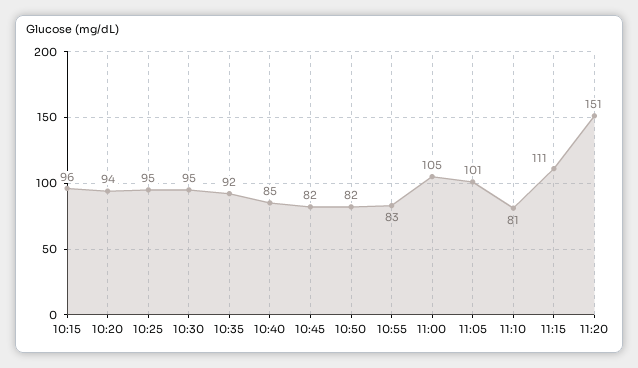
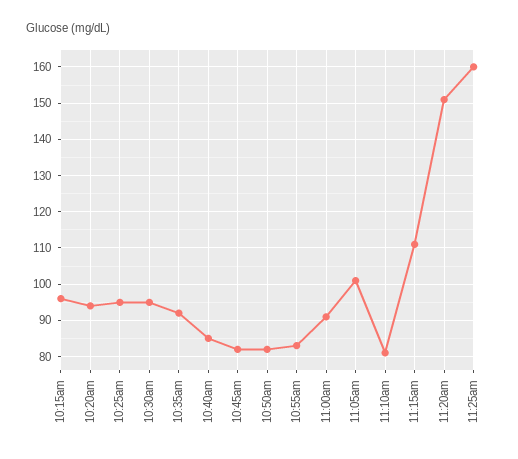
11:00: 105 -> 90
11:25am: none -> 160

